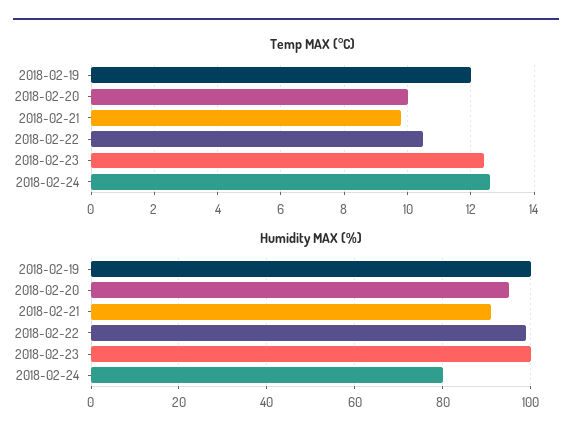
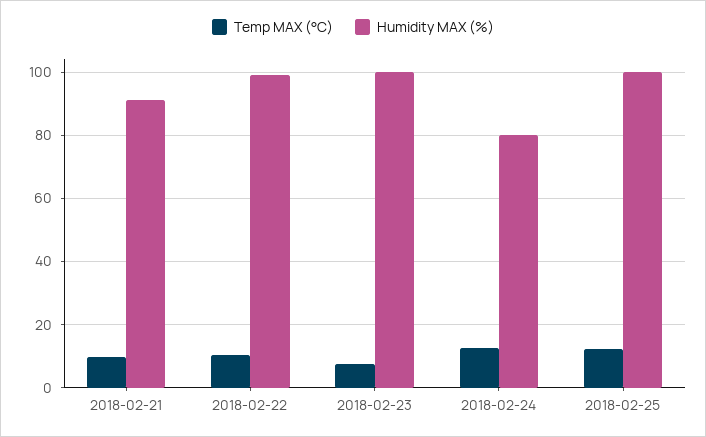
Temp MAX (°C), 2018-02-19: 12 -> none
Temp MAX (°C), 2018-02-20: 10 -> none
Temp MAX (°C), 2018-02-23: 12.5 -> 8
Humidity MAX (%), 2018-02-19: 100 -> none
Humidity MAX (%), 2018-02-20: 95 -> none
Temp MAX (°C), 2018-02-25: none -> 12
Humidity MAX (%), 2018-02-25: none -> 100

